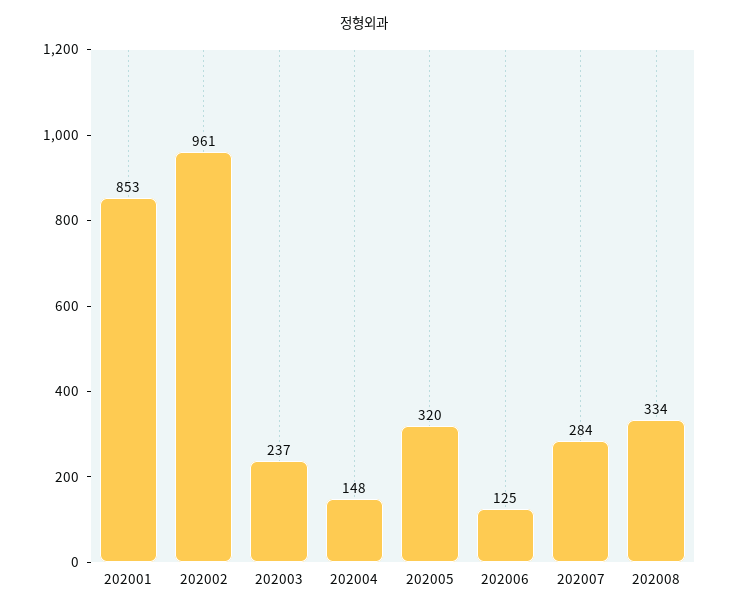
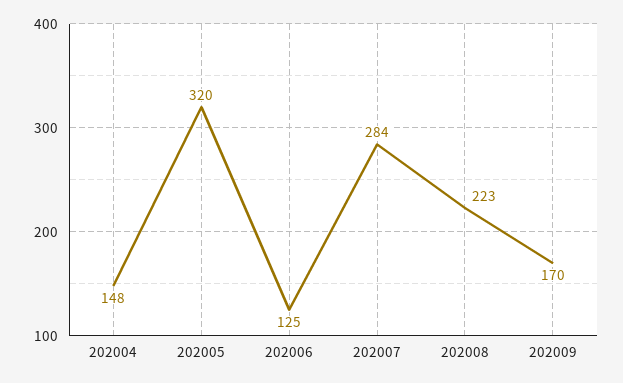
202001: 853 -> none
202002: 961 -> none
202003: 237 -> none
202008: 334 -> 223
202009: none -> 170

